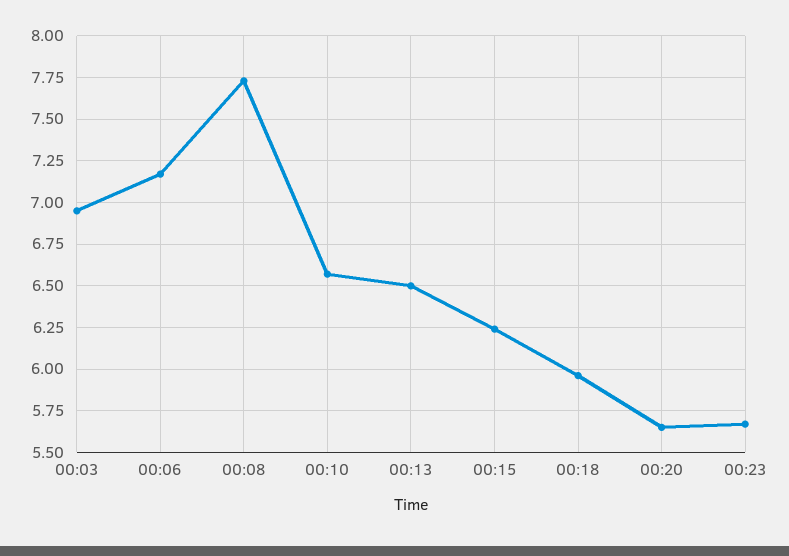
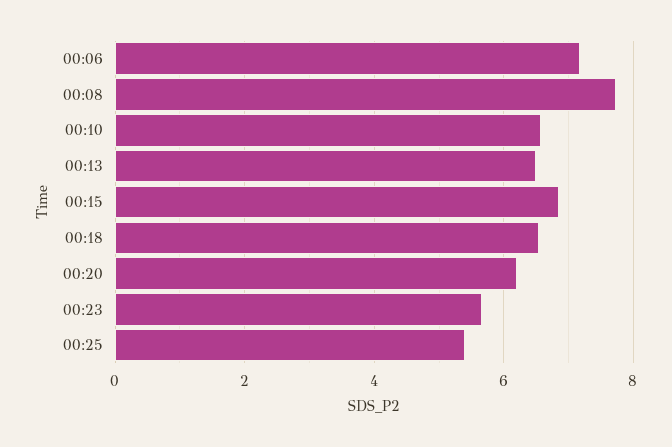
00:03: 6.95 -> none
00:15: 6.25 -> 6.8
00:18: 5.95 -> 6.6
00:20: 5.65 -> 6.2
00:25: none -> 5.4

